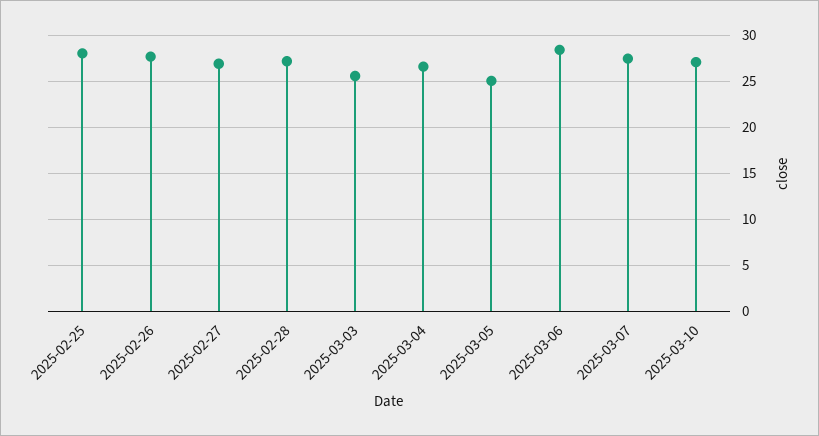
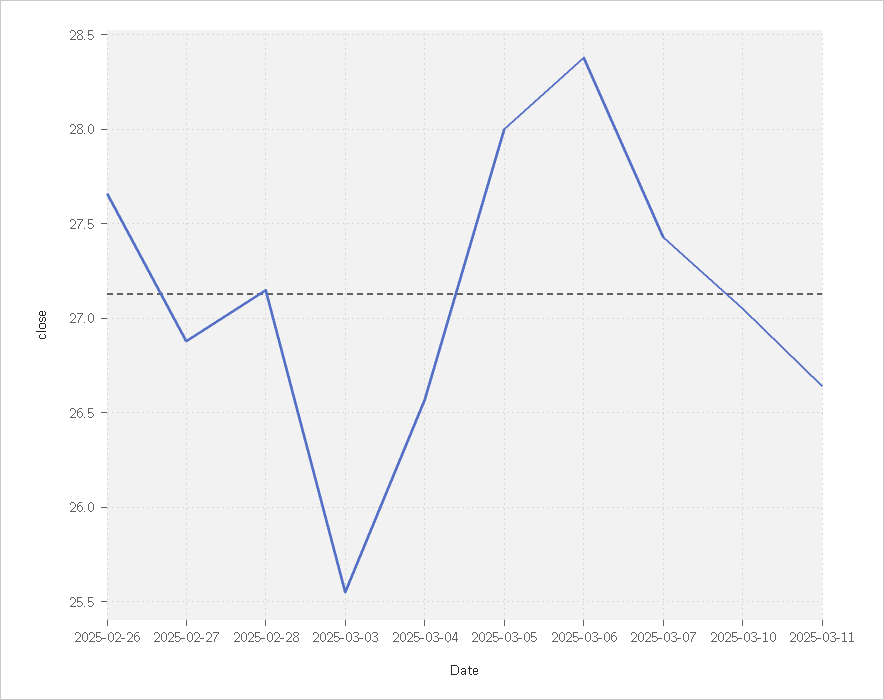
2025-02-25: 28 -> none
2025-03-05: 25 -> 28
2025-03-11: none -> 26.65

